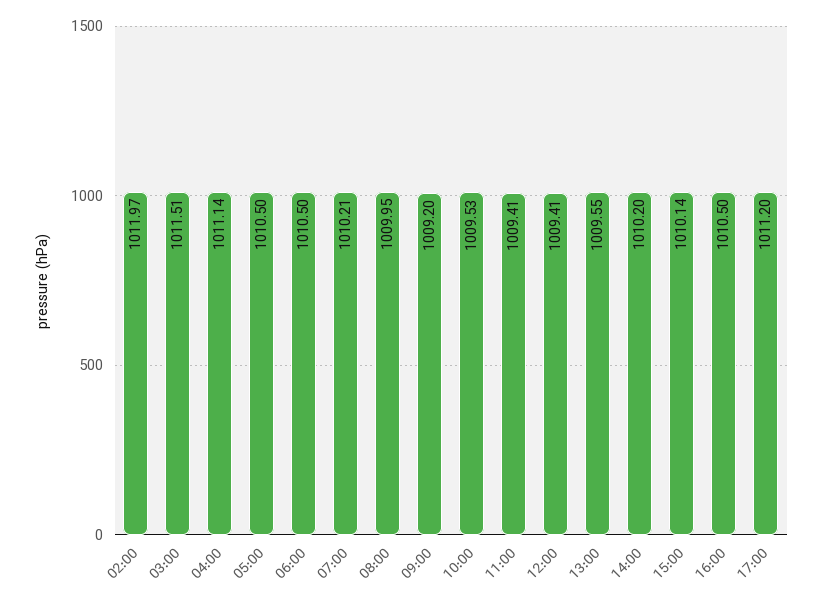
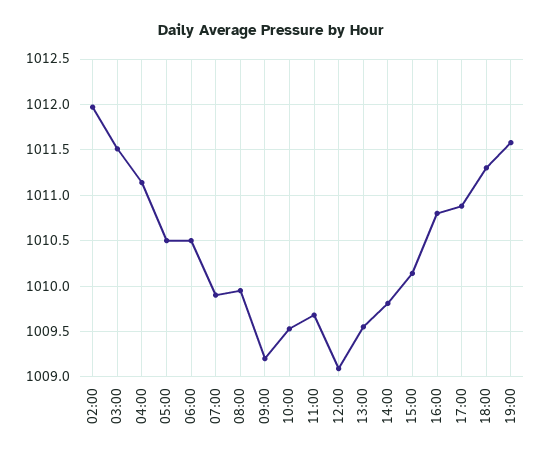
07:00: 1010.21 -> 1009.9
11:00: 1009.41 -> 1009.7
12:00: 1009.41 -> 1009.1
14:00: 1010.2 -> 1009.8
16:00: 1010.5 -> 1010.8
17:00: 1011.2 -> 1010.9
18:00: none -> 1011.3
19:00: none -> 1011.6

